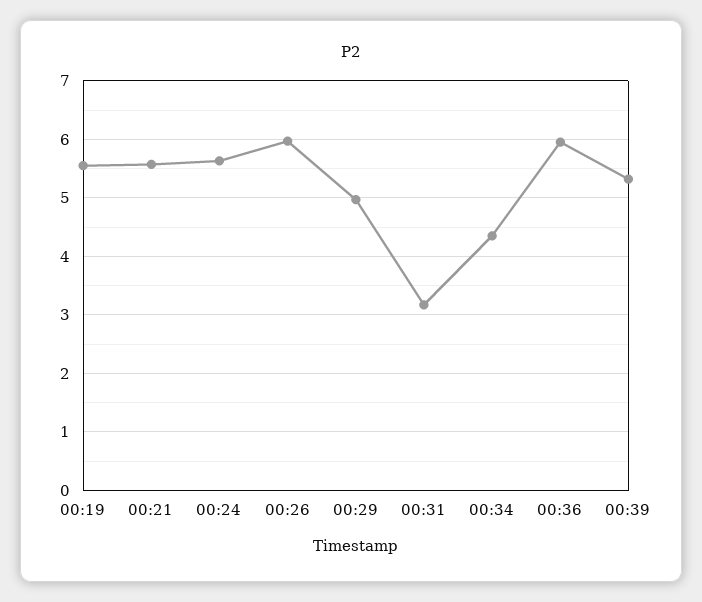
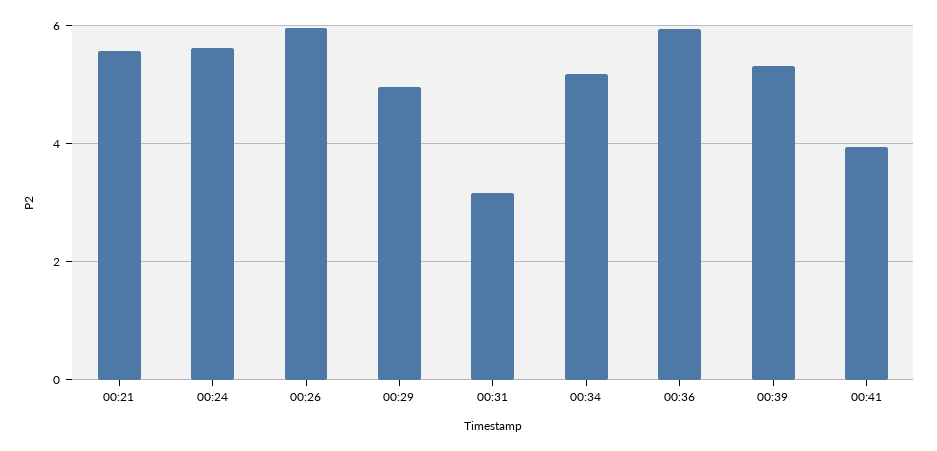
00:19: 5.6 -> none
00:34: 4.4 -> 5.2
00:41: none -> 4

